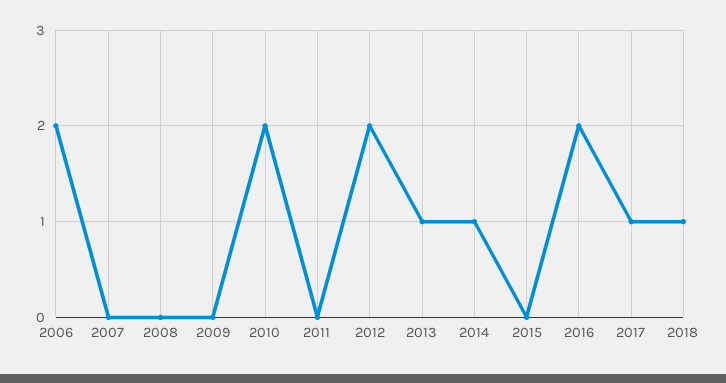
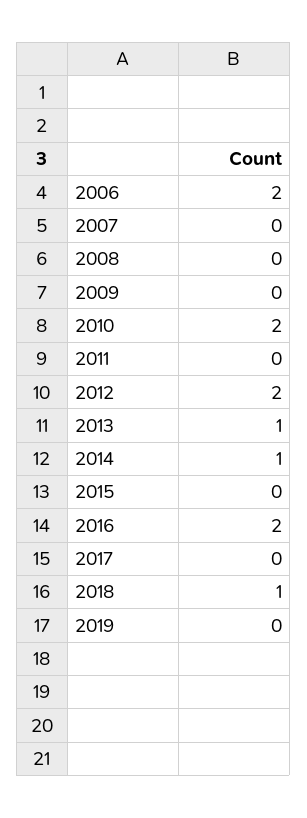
2017: 1 -> 0
2019: none -> 0

